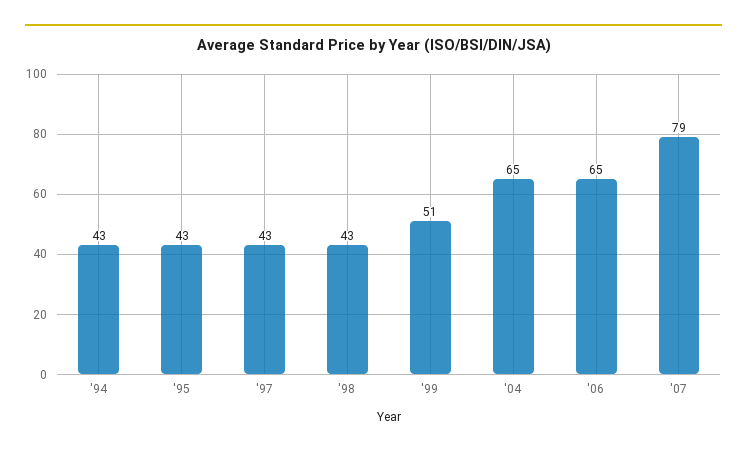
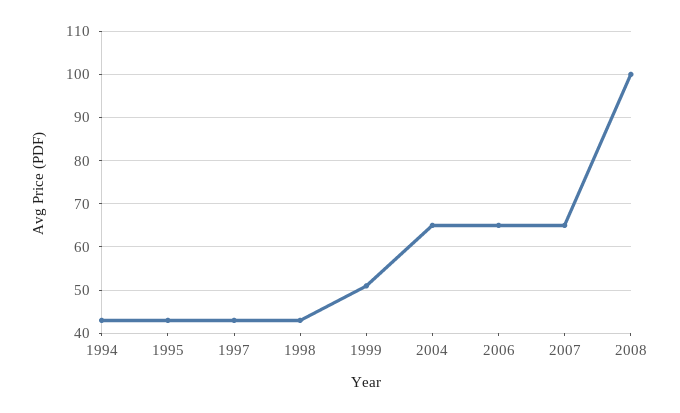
'07: 79 -> 65
2008: none -> 100

